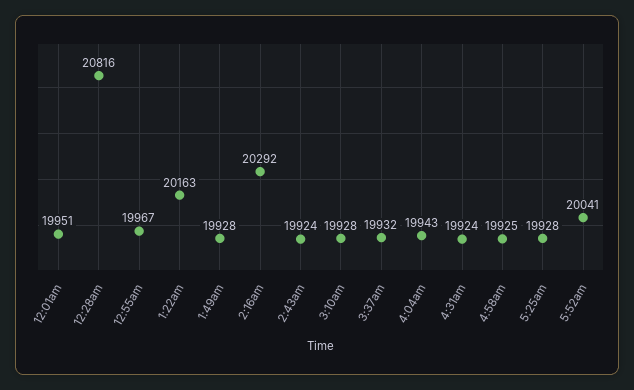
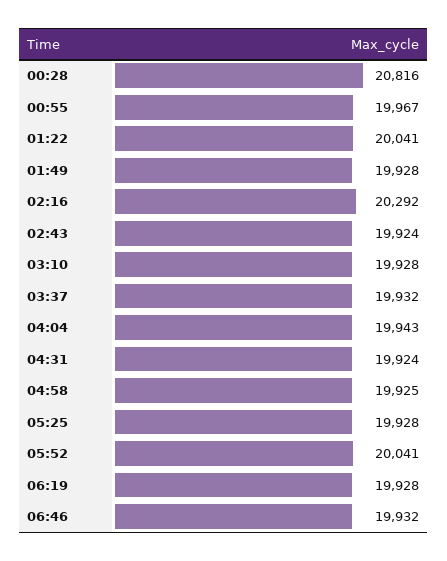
12:01am: 19951 -> none
1:22am: 20163 -> 20041
06:19: none -> 19928
06:46: none -> 19932

